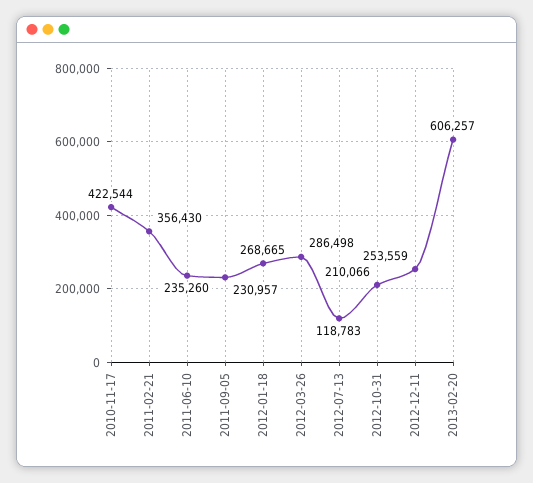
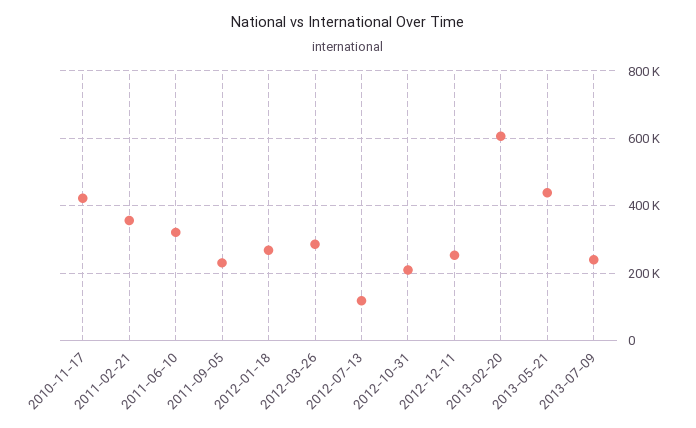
2011-06-10: 235260 -> 320000
2013-05-21: none -> 440000
2013-07-09: none -> 240000

